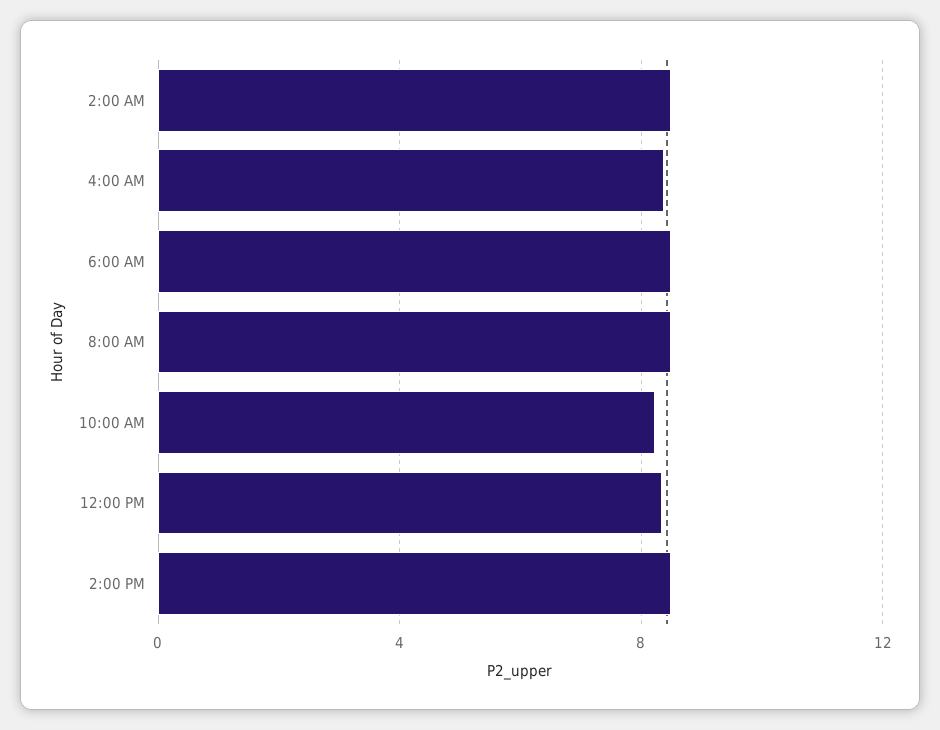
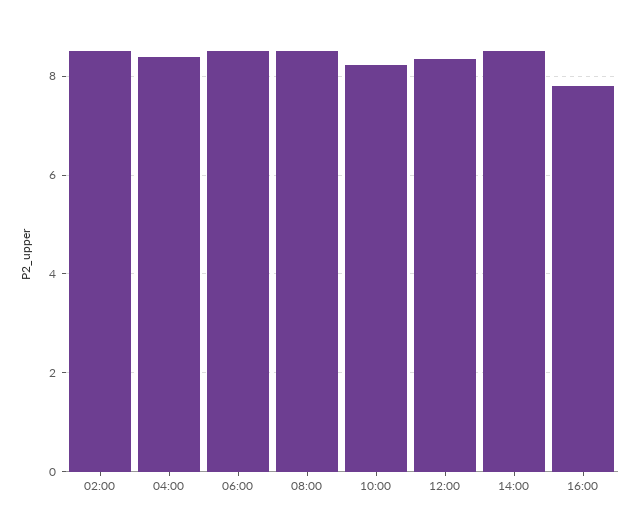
16:00: none -> 7.8

